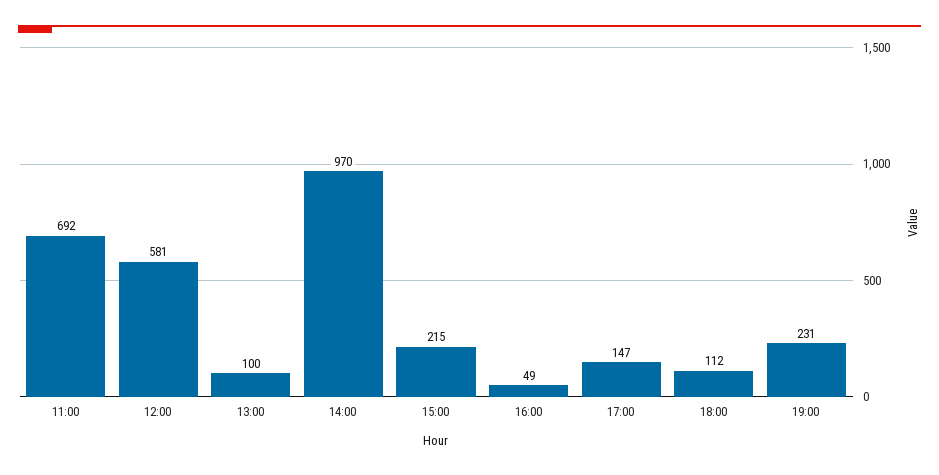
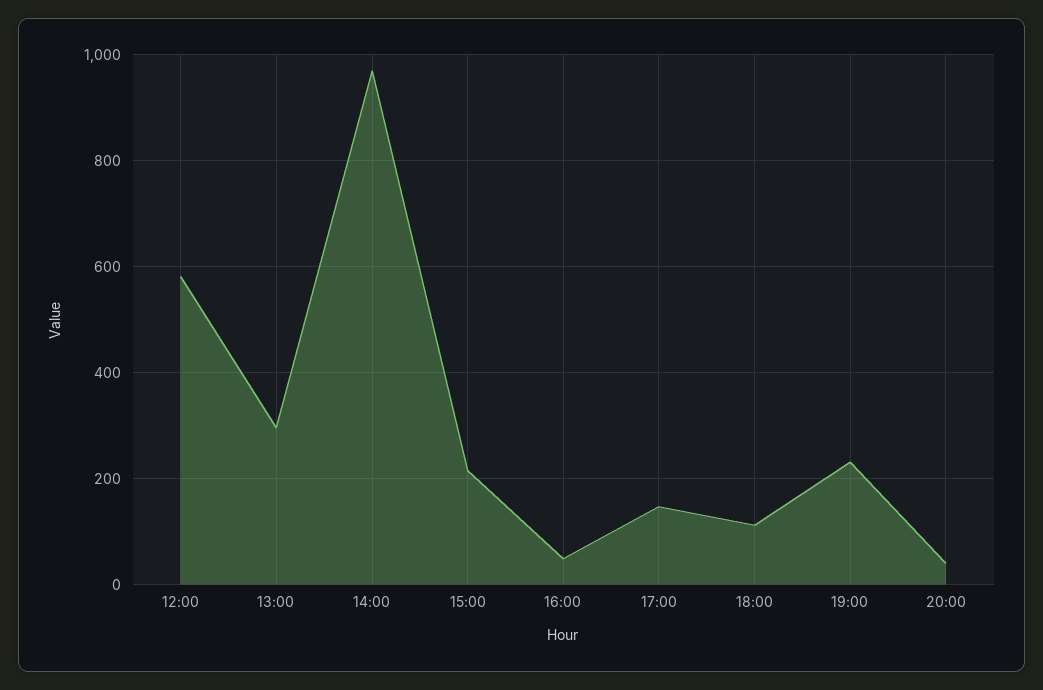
11:00: 692 -> none
13:00: 100 -> 300
20:00: none -> 40

